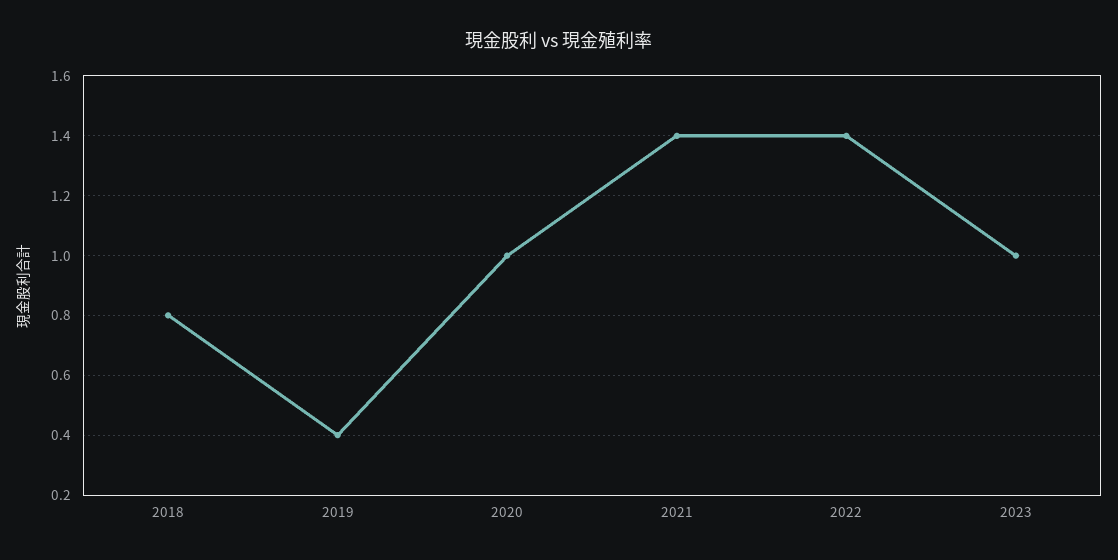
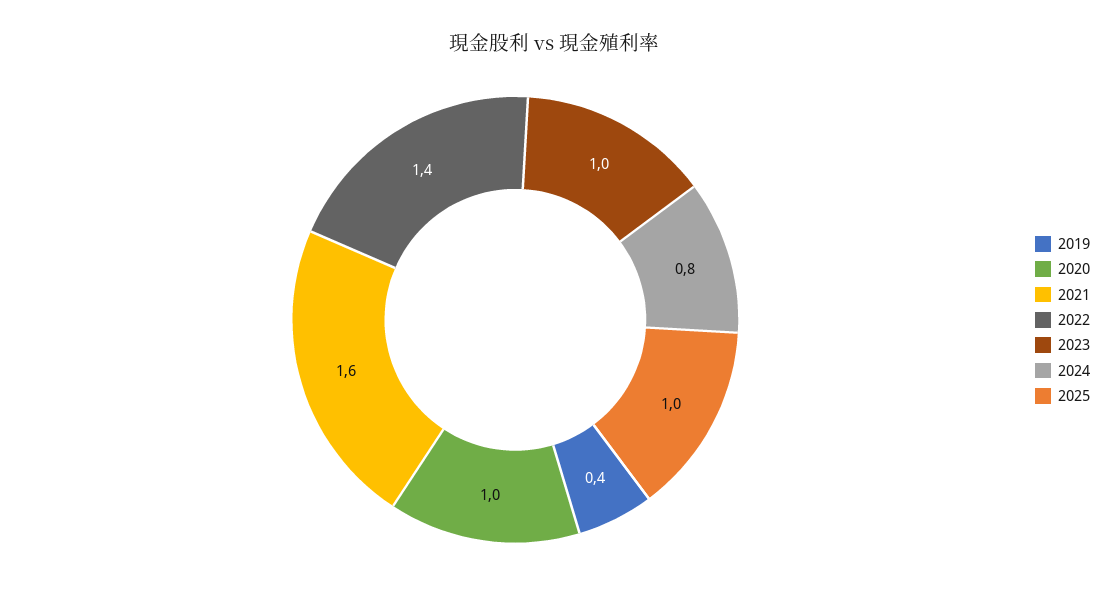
2018: 0.8 -> none
2021: 1.4 -> 1.6
2024: none -> 0.8
2025: none -> 1

